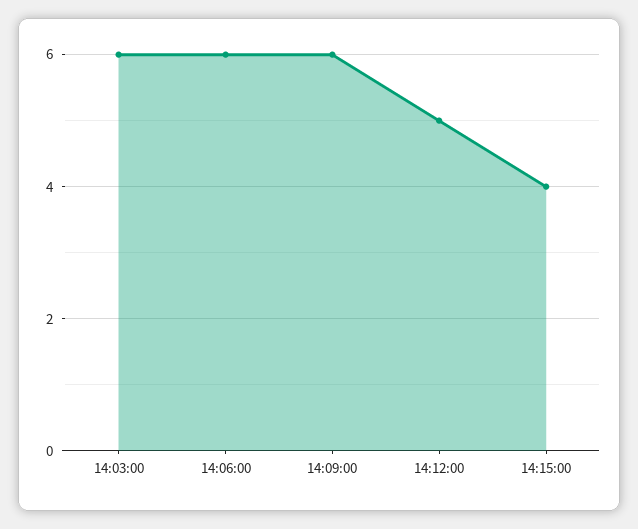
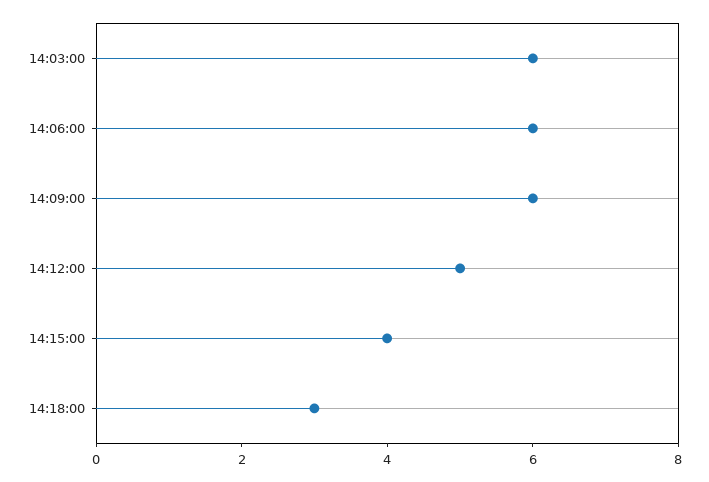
14:18:00: none -> 3

